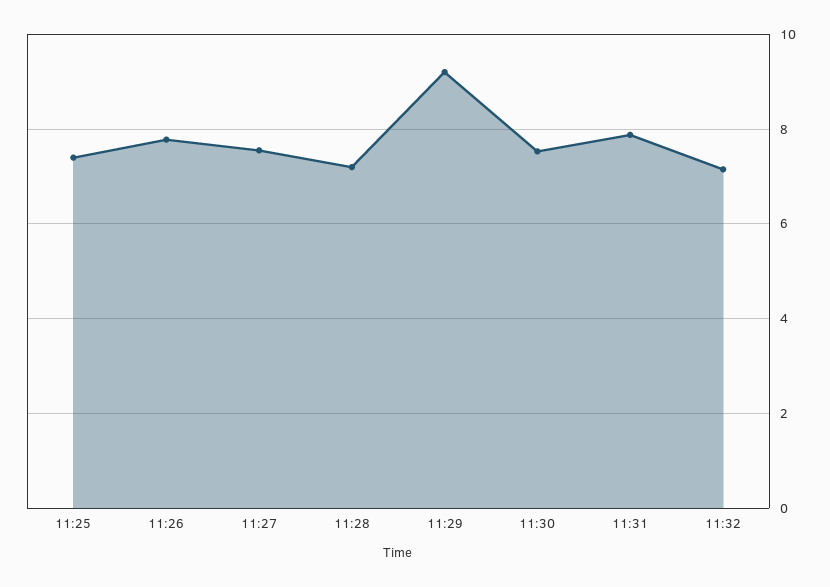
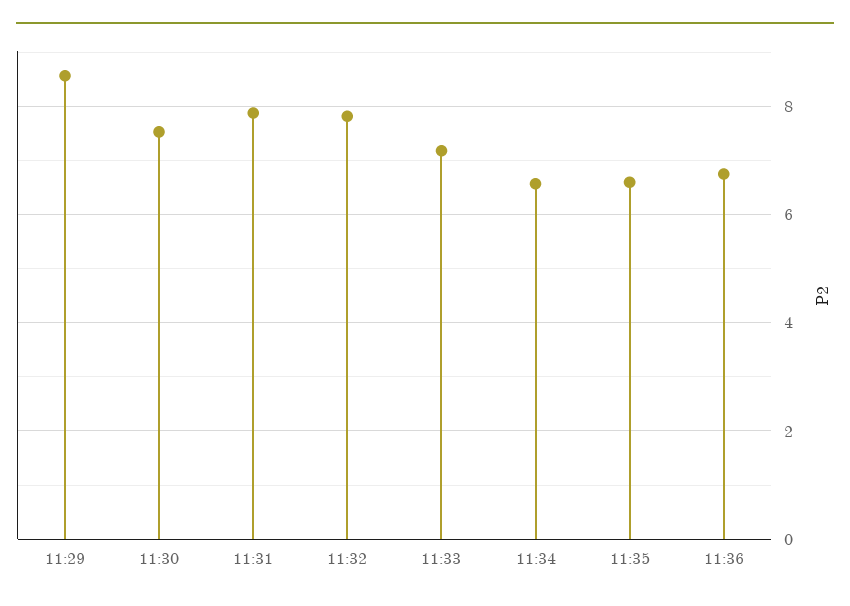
11:25: 7.4 -> none
11:26: 7.8 -> none
11:27: 7.6 -> none
11:28: 7.2 -> none
11:29: 9.2 -> 8.6
11:32: 7.2 -> 7.8
11:33: none -> 7.2
11:34: none -> 6.6
11:35: none -> 6.6
11:36: none -> 6.8

